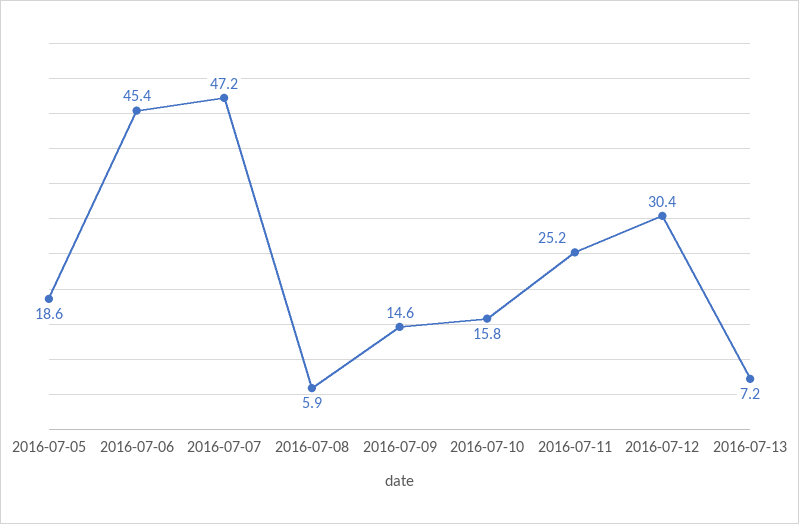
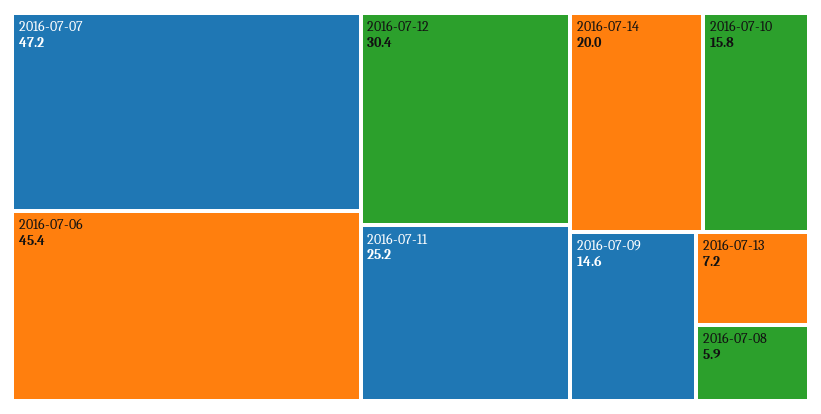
2016-07-05: 18.6 -> none
2016-07-14: none -> 20

